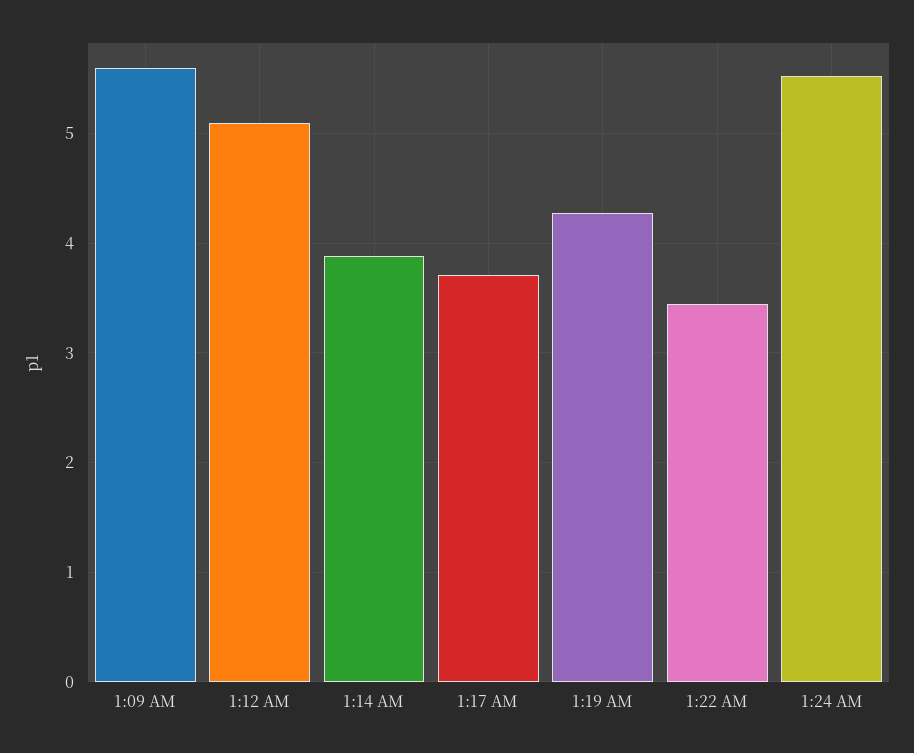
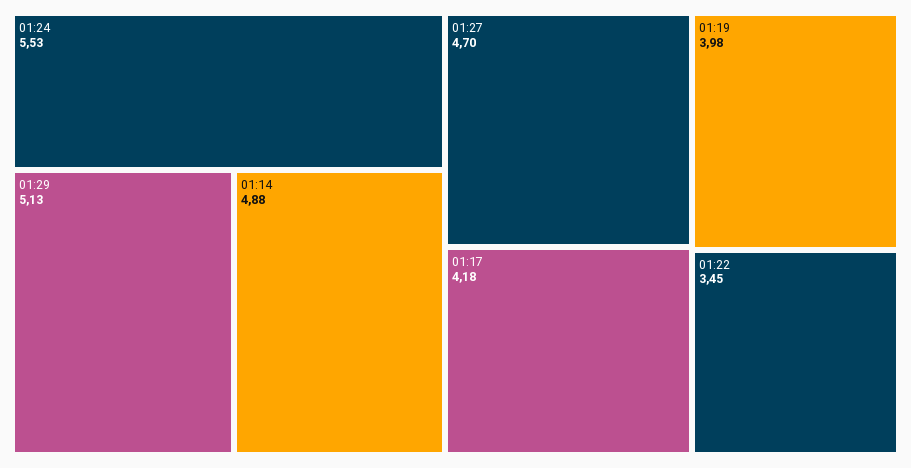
1:09 AM: 5.6 -> none
1:12 AM: 5.1 -> none
1:14 AM: 3.9 -> 4.88
1:17 AM: 3.7 -> 4.18
1:19 AM: 4.3 -> 3.98
01:29: none -> 5.13
01:27: none -> 4.7

